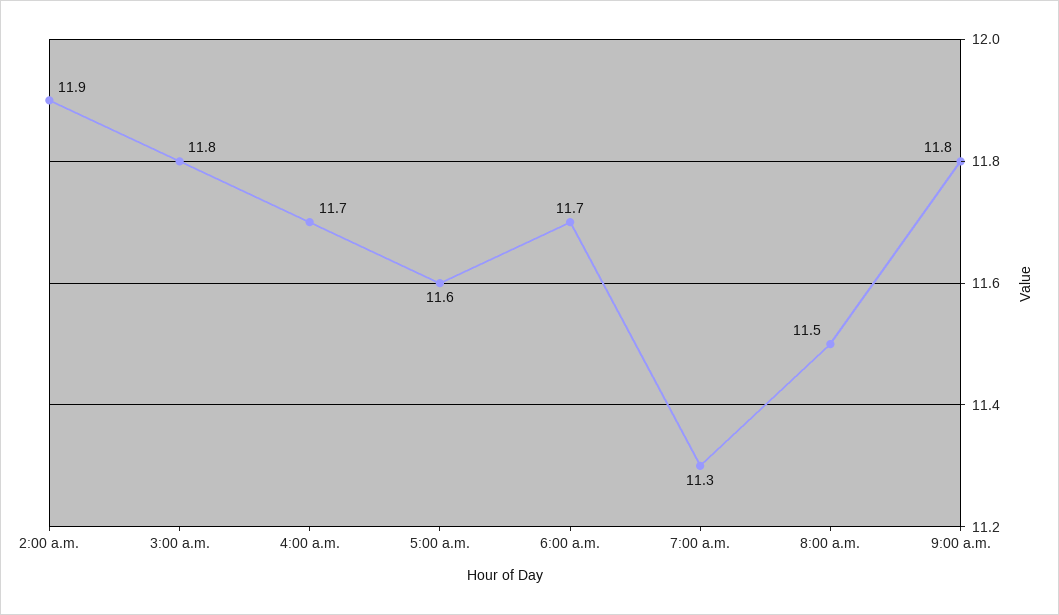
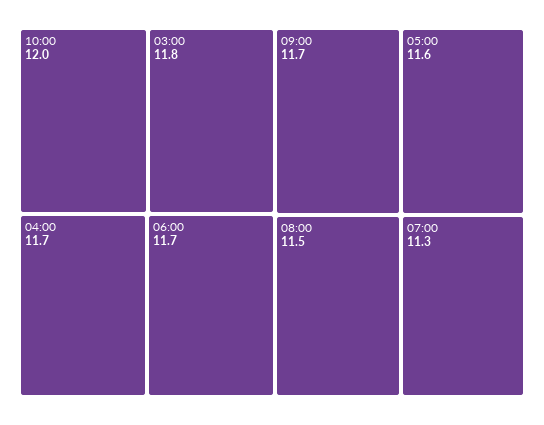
2:00 a.m.: 11.9 -> none
9:00 a.m.: 11.8 -> 11.7
10:00: none -> 12

